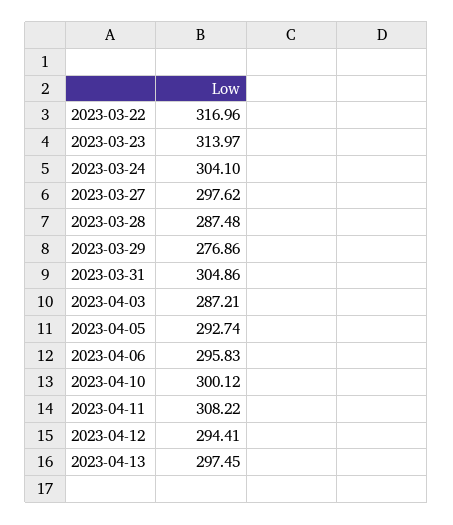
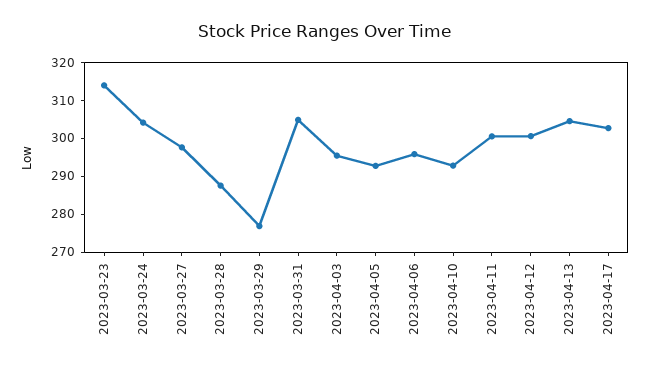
2023-03-22: 316.96 -> none
2023-04-03: 287.21 -> 295
2023-04-10: 300.12 -> 292.5
2023-04-11: 308.22 -> 300
2023-04-12: 294.41 -> 300
2023-04-13: 297.45 -> 305
2023-04-17: none -> 302.5

